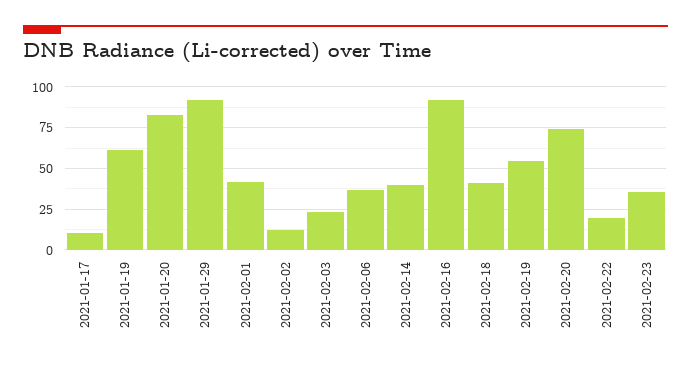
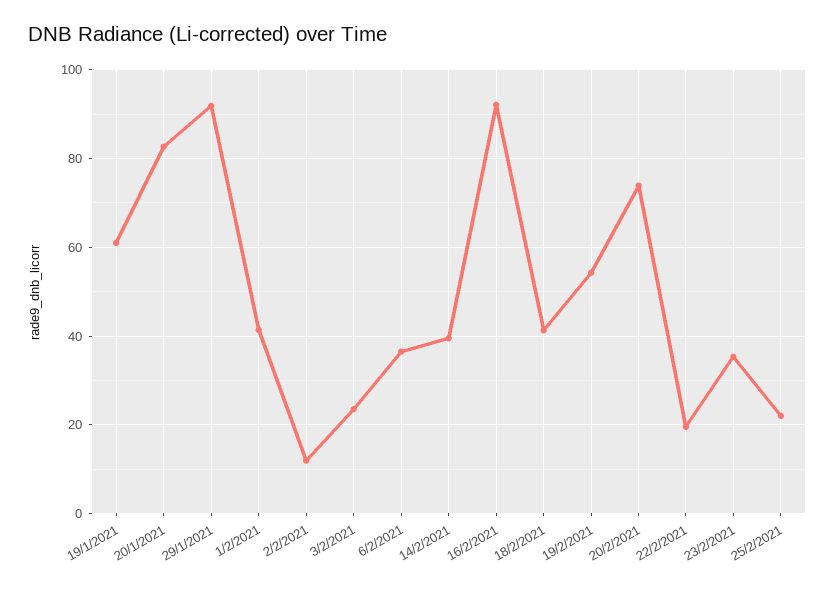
2021-01-17: 10 -> none
25/2/2021: none -> 22

